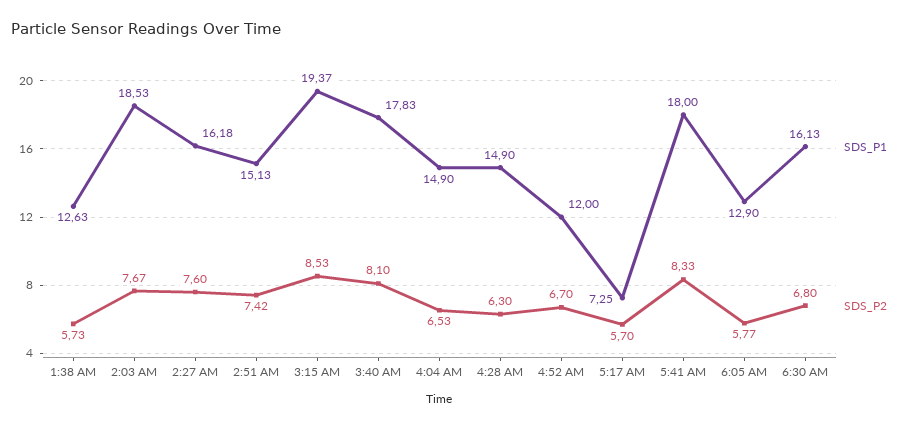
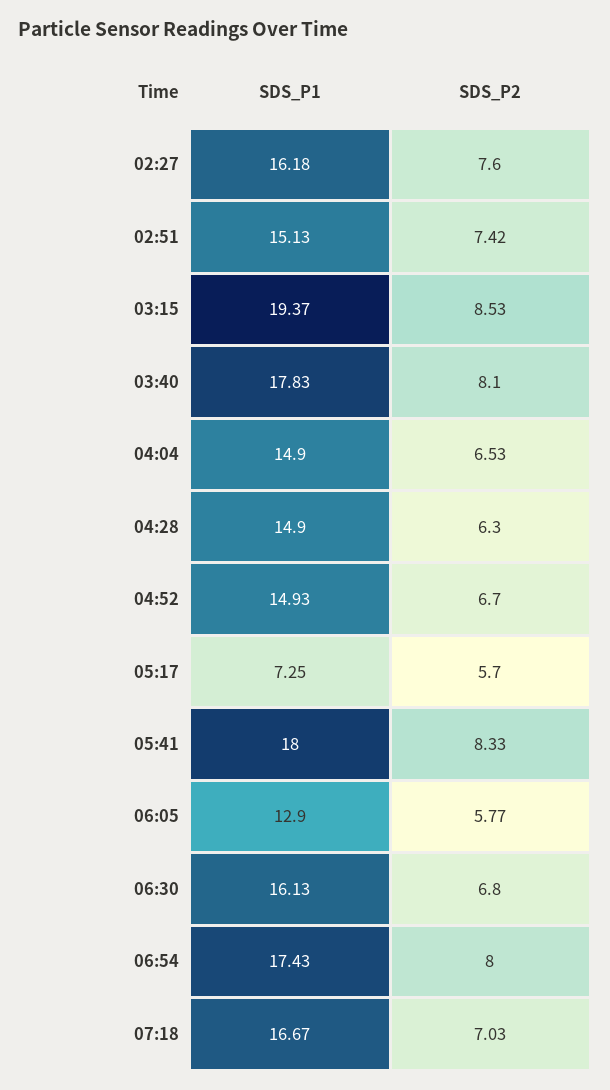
SDS_P1, 1:38 AM: 12.63 -> none
SDS_P2, 1:38 AM: 5.73 -> none
SDS_P1, 2:03 AM: 18.53 -> none
SDS_P2, 2:03 AM: 7.67 -> none
SDS_P1, 4:52 AM: 12 -> 14.93
SDS_P1, 06:54: none -> 17.43
SDS_P2, 06:54: none -> 8
SDS_P1, 07:18: none -> 16.67
SDS_P2, 07:18: none -> 7.03

